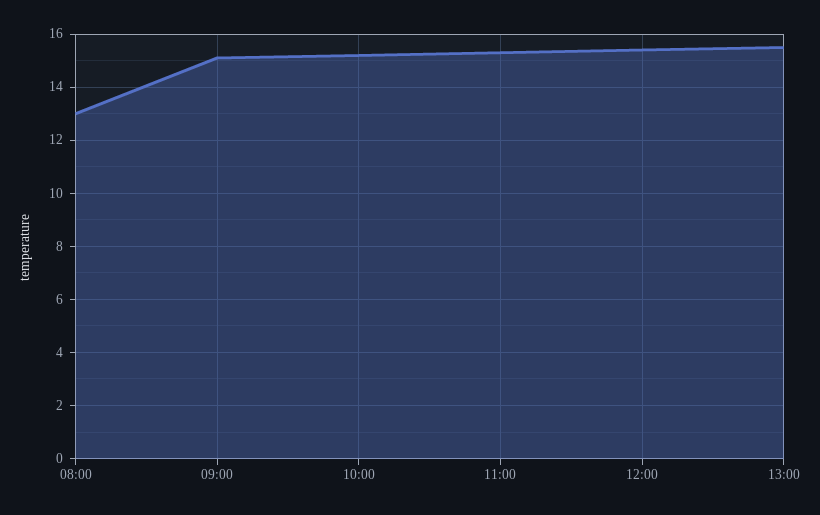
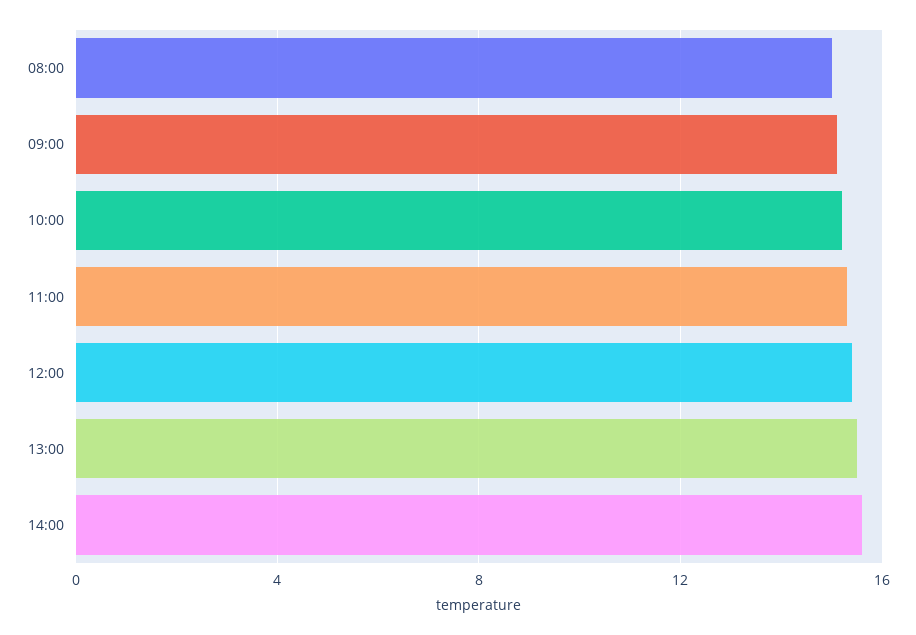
08:00: 13 -> 15
14:00: none -> 15.5

